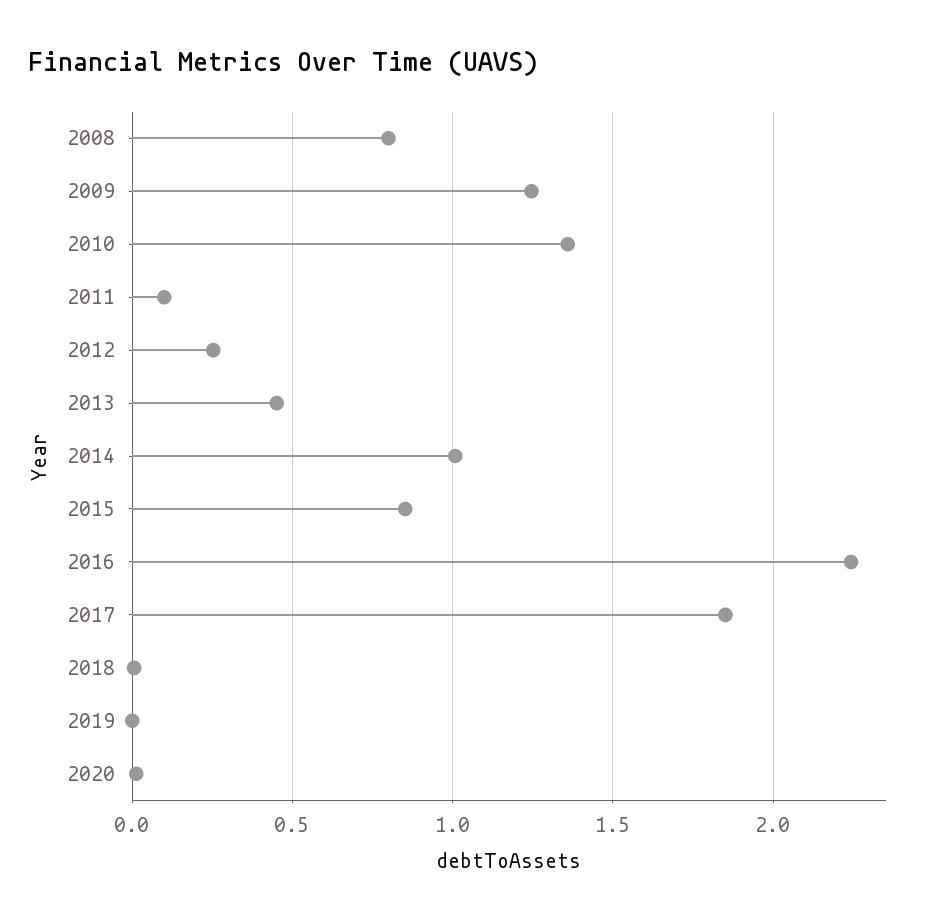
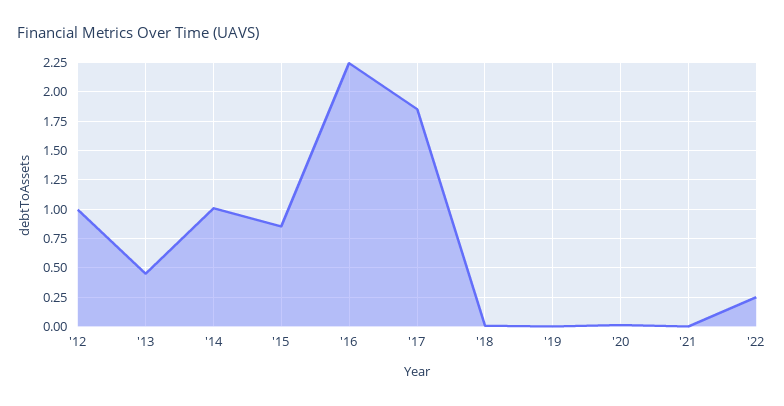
2008: 0.8 -> none
2009: 1.25 -> none
2010: 1.35 -> none
2011: 0.1 -> none
2012: 0.25 -> 1
'21: none -> 0
'22: none -> 0.25

